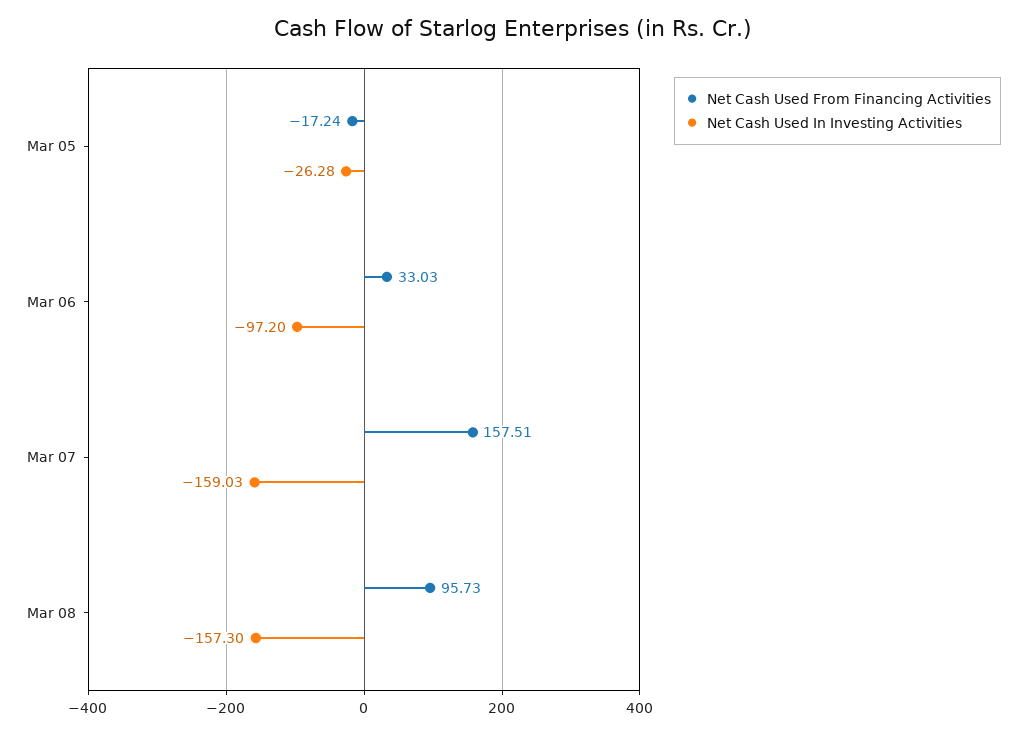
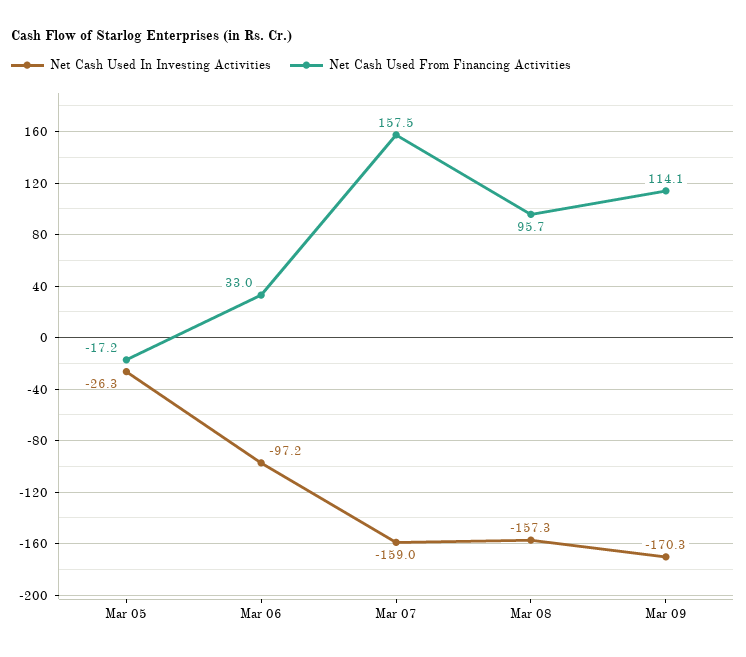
Net Cash Used In Investing Activities, Mar 09: none -> -170.3
Net Cash Used From Financing Activities, Mar 09: none -> 114.1

